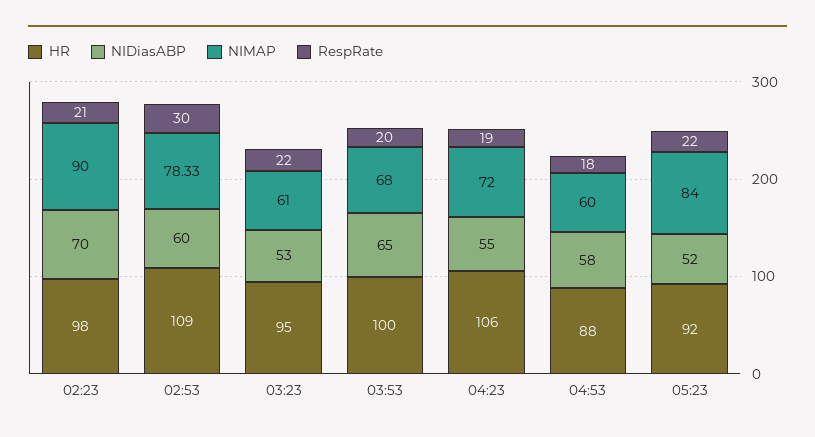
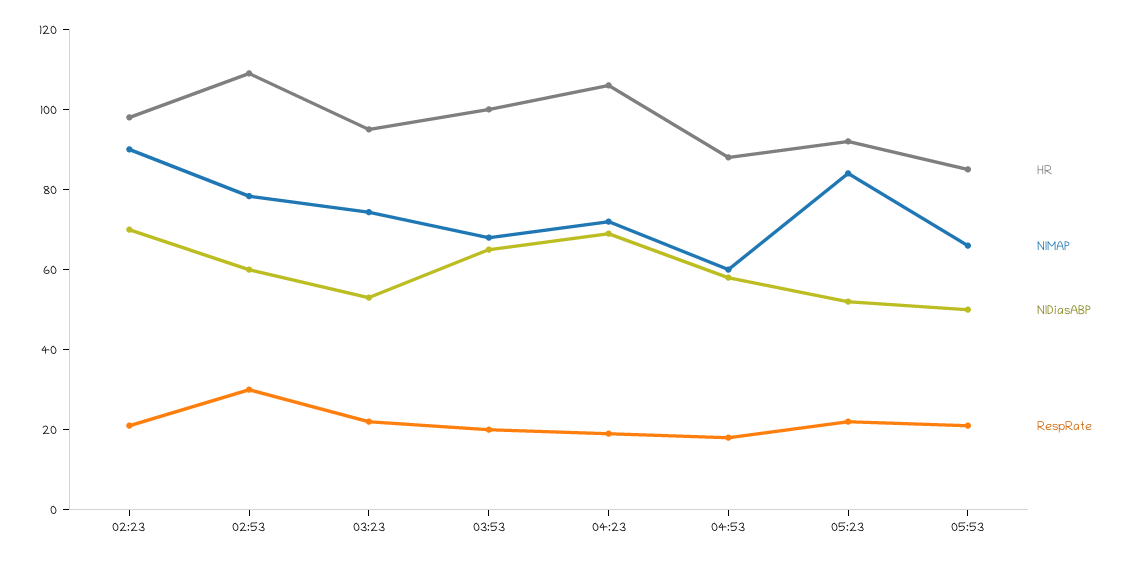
NIMAP, 03:23: 61 -> 75
NIDiasABP, 04:23: 55 -> 70
HR, 05:53: none -> 85
NIMAP, 05:53: none -> 65
NIDiasABP, 05:53: none -> 50
RespRate, 05:53: none -> 20

